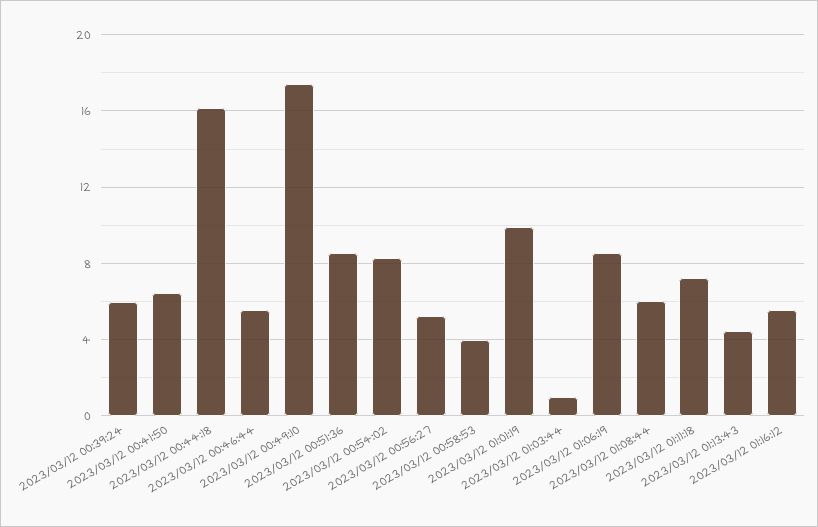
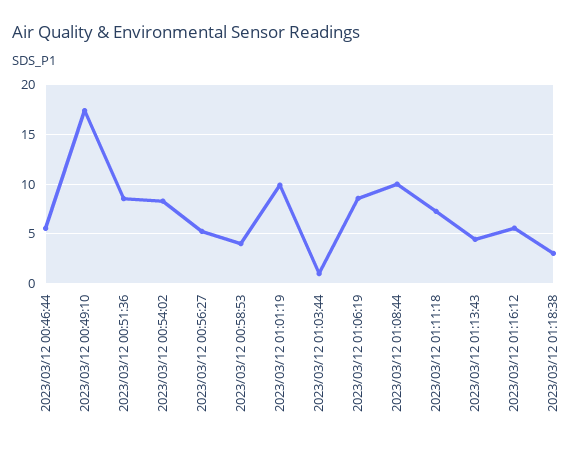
2023/03/12 00:39:24: 6 -> none
2023/03/12 00:41:50: 6.5 -> none
2023/03/12 00:44:18: 16 -> none
2023/03/12 01:08:44: 6 -> 10
2023/03/12 01:18:38: none -> 3

